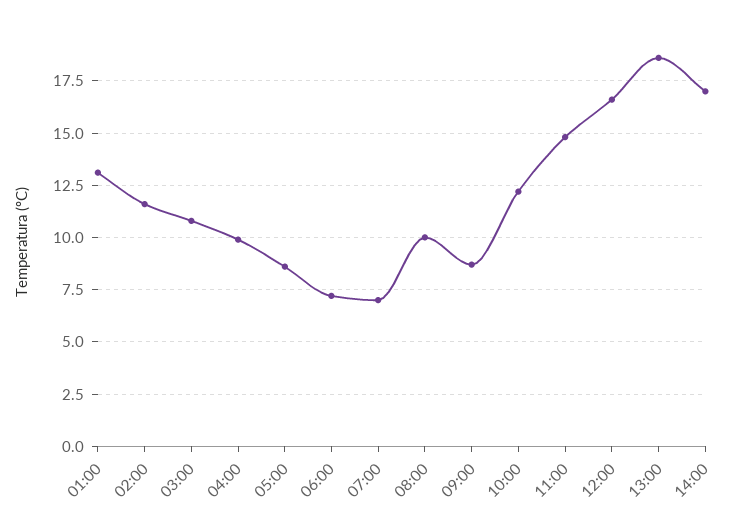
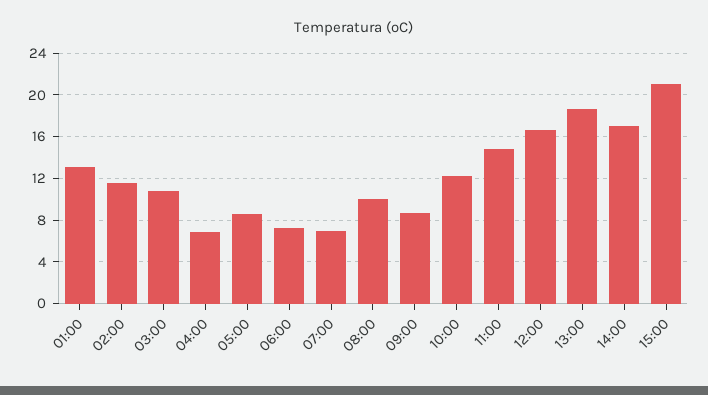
04:00: 10 -> 7
15:00: none -> 21

